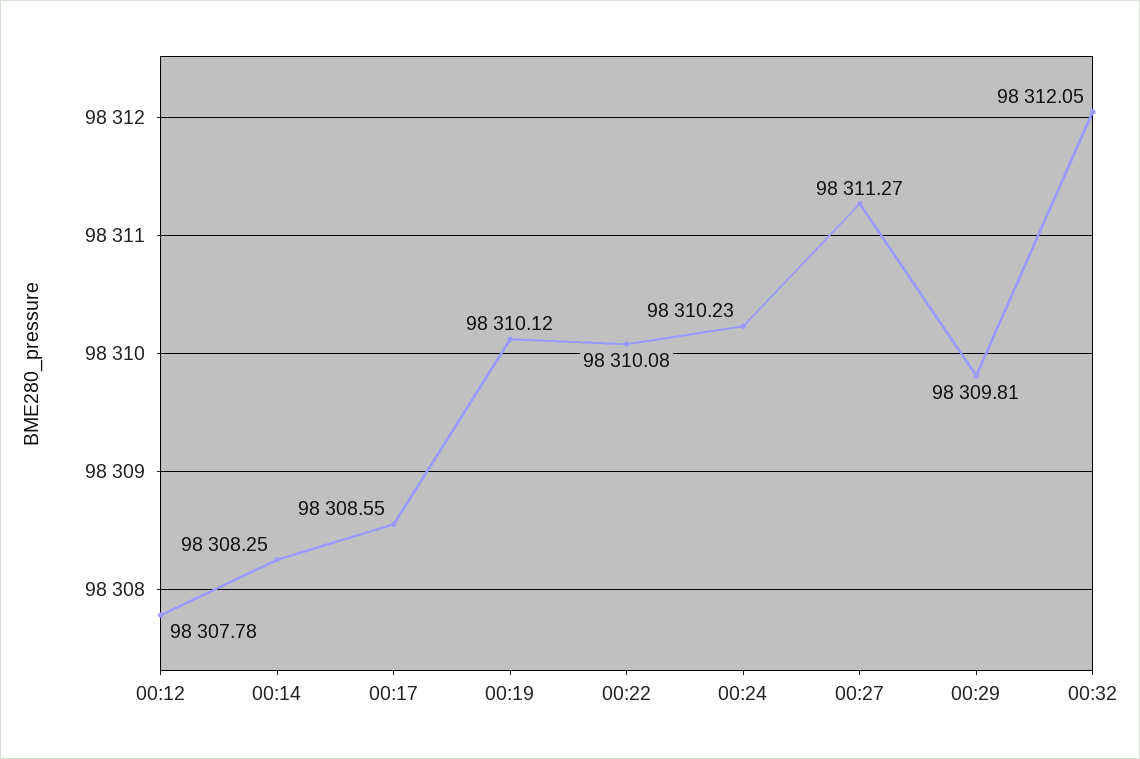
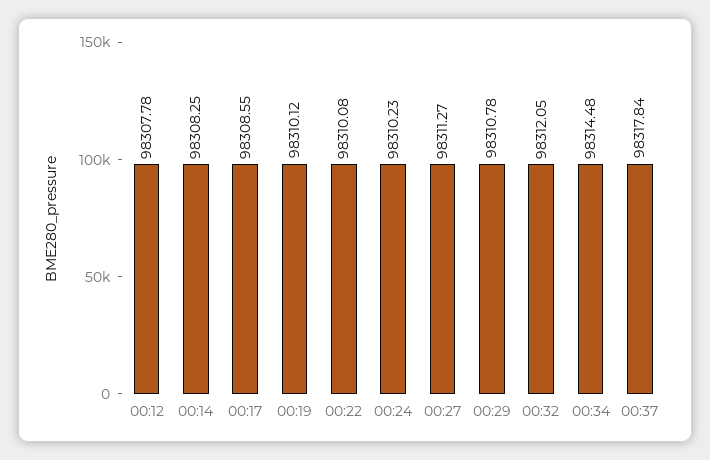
00:29: 98309.81 -> 98310.78
00:34: none -> 98314.48
00:37: none -> 98317.84

